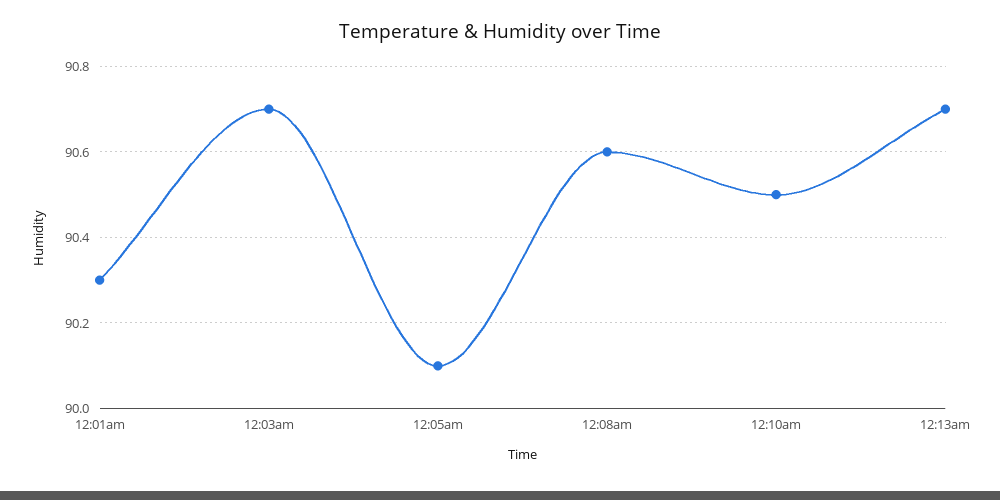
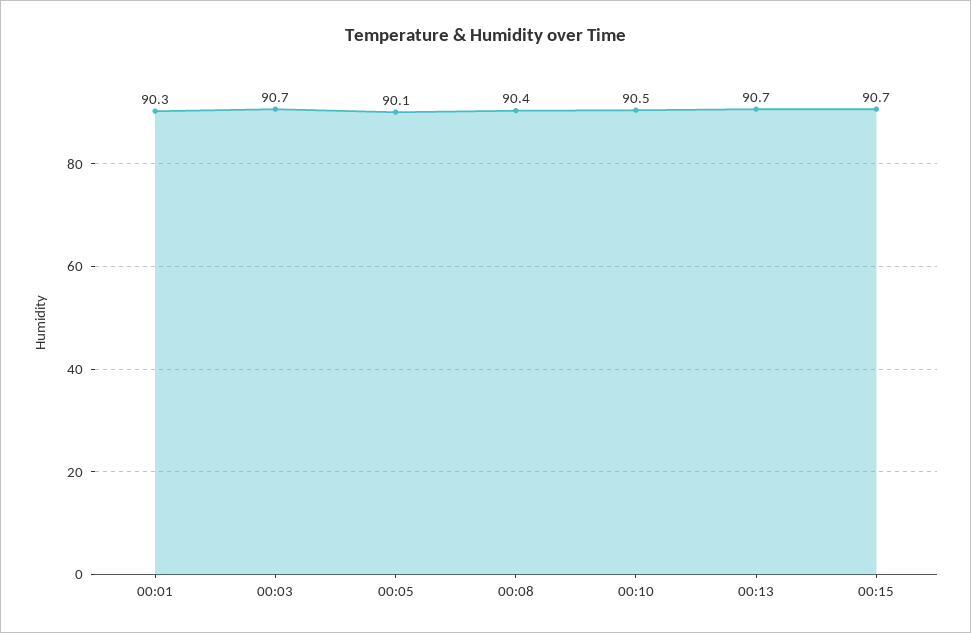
12:08am: 90.6 -> 90.4
00:15: none -> 90.7

